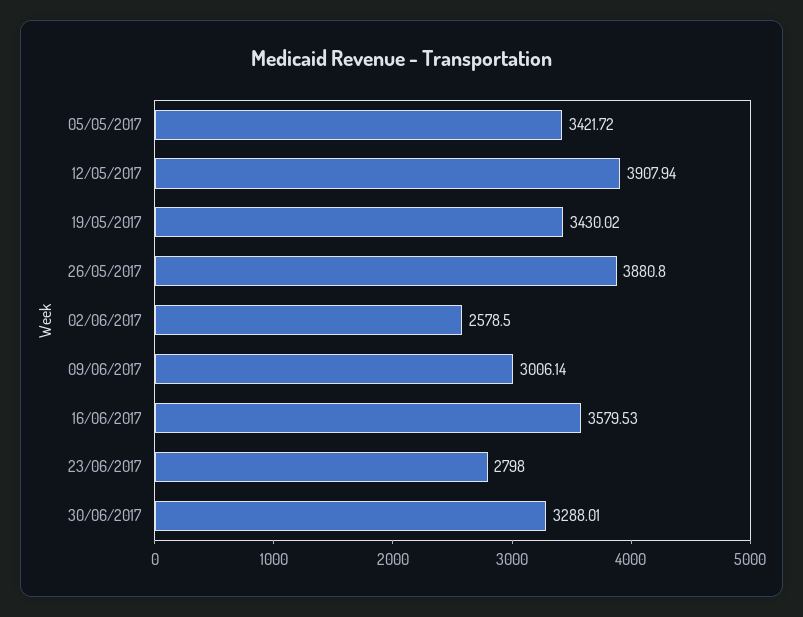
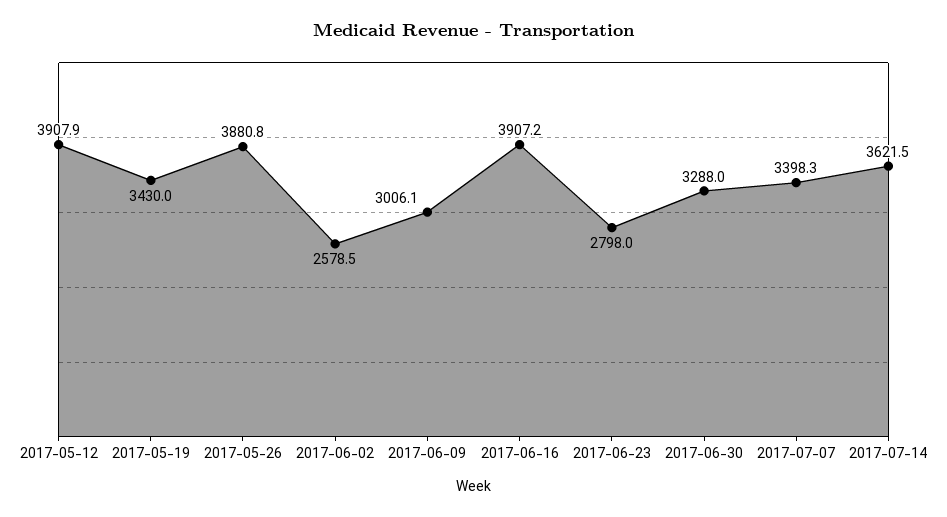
05/05/2017: 3421.72 -> none
16/06/2017: 3579.53 -> 3907.2
2017-07-07: none -> 3398.3
2017-07-14: none -> 3621.5

